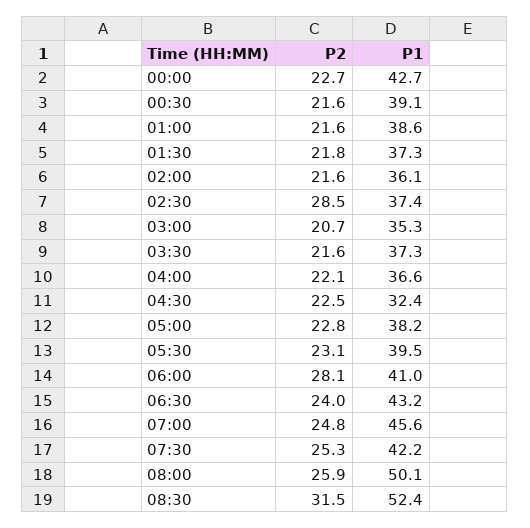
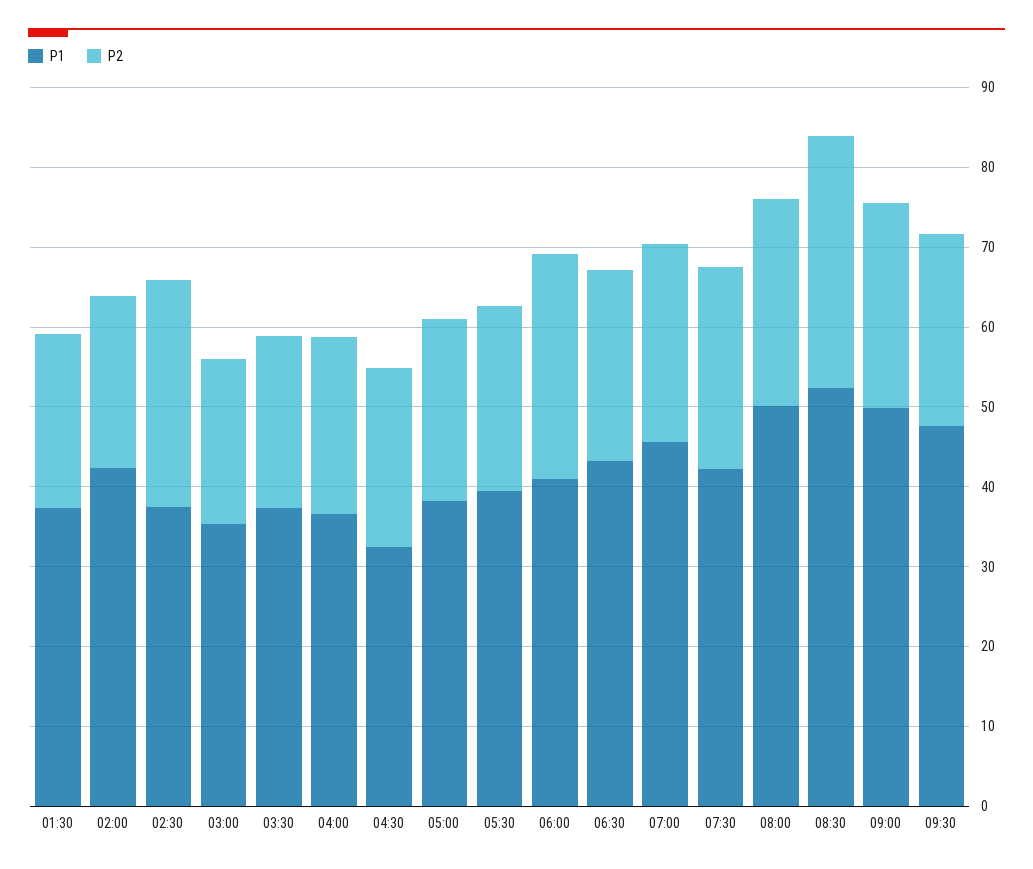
P2, 00:00: 22.7 -> none
P1, 00:00: 42.7 -> none
P2, 00:30: 21.6 -> none
P1, 00:30: 39.1 -> none
P2, 01:00: 21.6 -> none
P1, 01:00: 38.6 -> none
P1, 02:00: 36.1 -> 42
P1, 09:00: none -> 50
P2, 09:00: none -> 26
P1, 09:30: none -> 48
P2, 09:30: none -> 24

